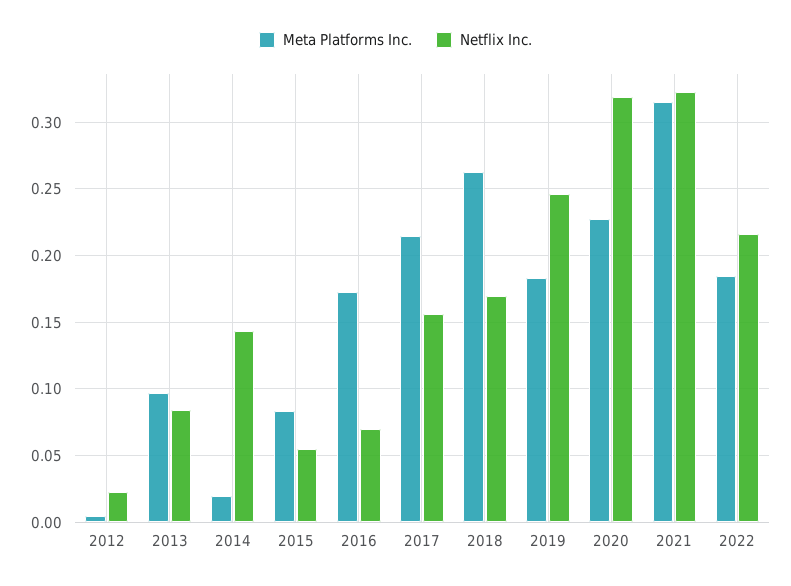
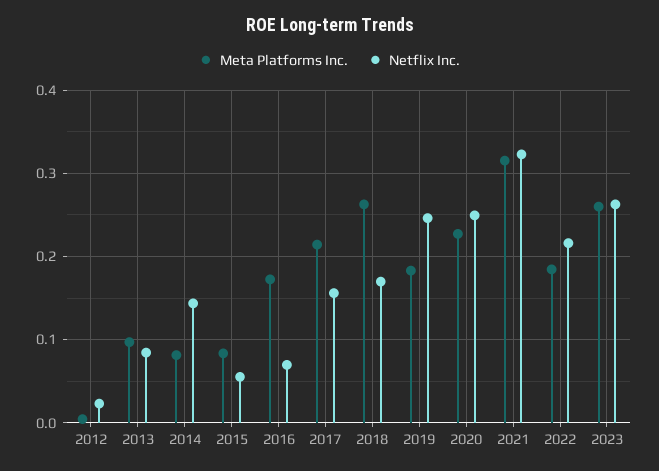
Meta Platforms Inc., 2014: 0.02 -> 0.08
Netflix Inc., 2020: 0.32 -> 0.25
Meta Platforms Inc., 2023: none -> 0.26
Netflix Inc., 2023: none -> 0.26

